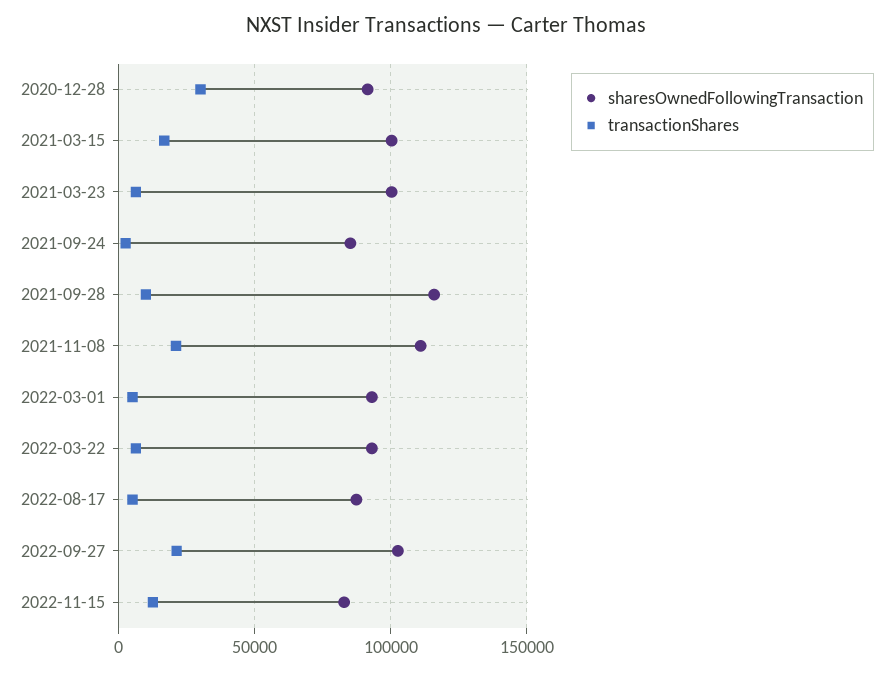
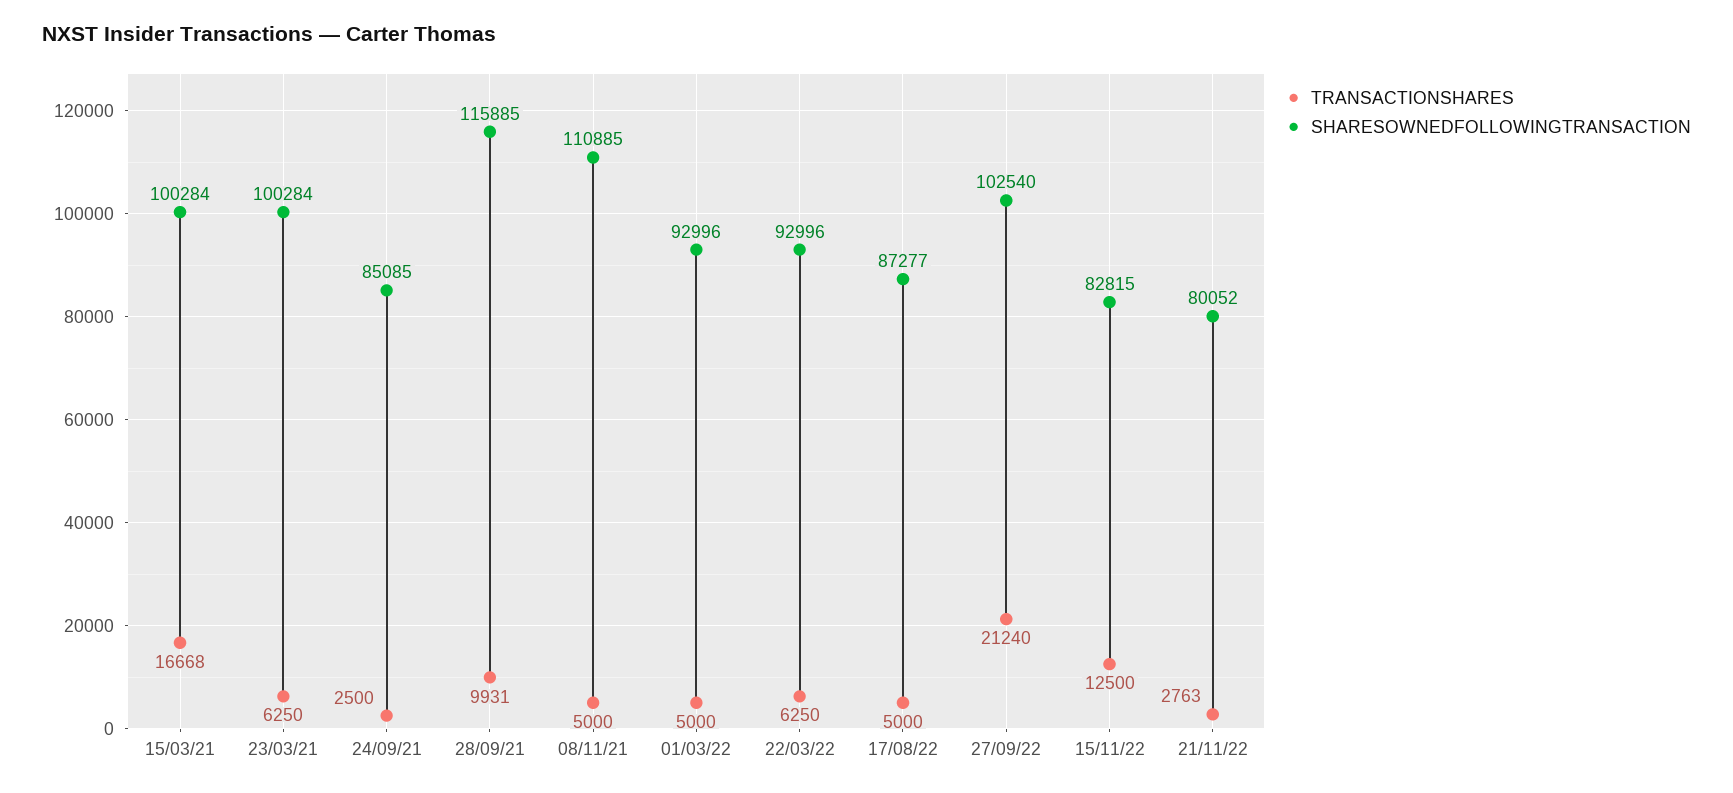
sharesOwnedFollowingTransaction, 2020-12-28: 90000 -> none
transactionShares, 2020-12-28: 30000 -> none
transactionShares, 2021-11-08: 20000 -> 5000
transactionShares, 21/11/22: none -> 2763
sharesOwnedFollowingTransaction, 21/11/22: none -> 80052

